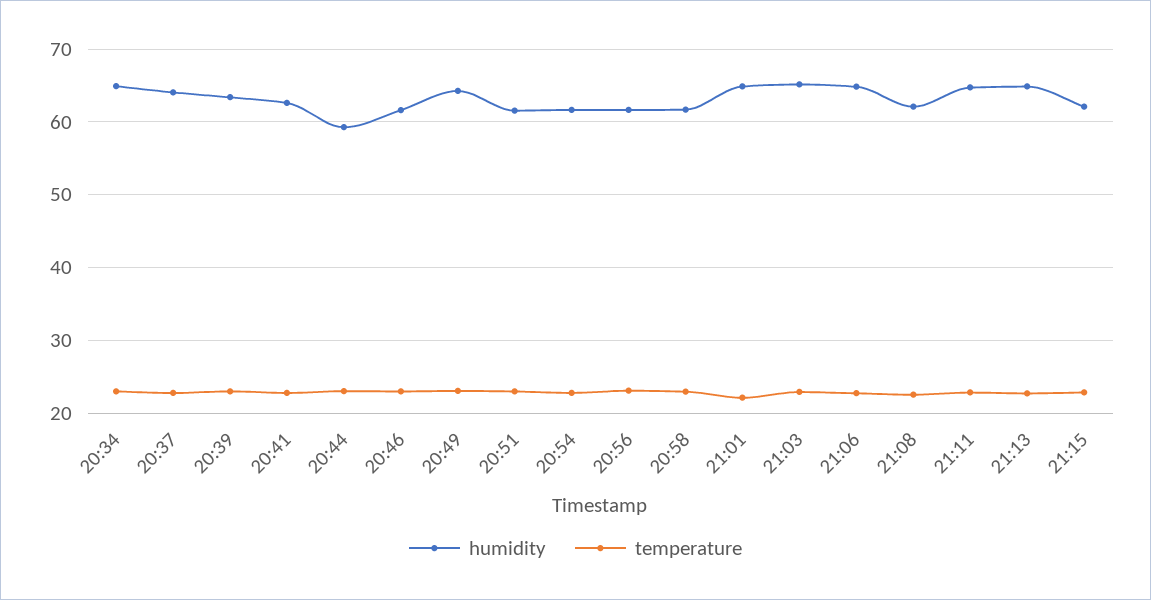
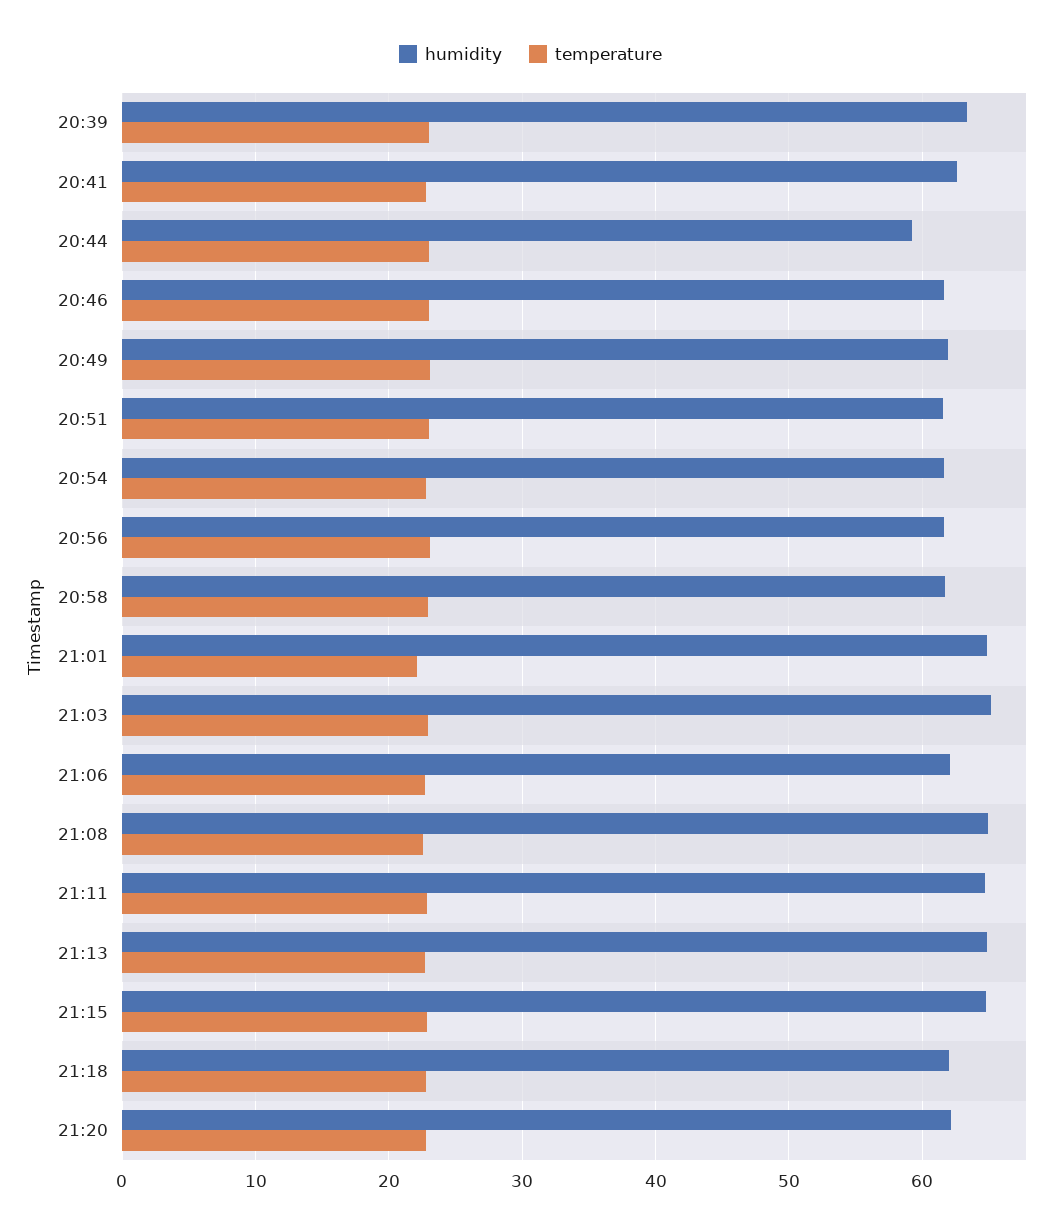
humidity, 20:34: 65 -> none
temperature, 20:34: 23 -> none
humidity, 20:37: 64 -> none
temperature, 20:37: 23 -> none
humidity, 20:49: 64 -> 62
humidity, 21:06: 65 -> 62
humidity, 21:08: 62 -> 65
humidity, 21:15: 62 -> 65
humidity, 21:18: none -> 62
temperature, 21:18: none -> 23
humidity, 21:20: none -> 62
temperature, 21:20: none -> 23

